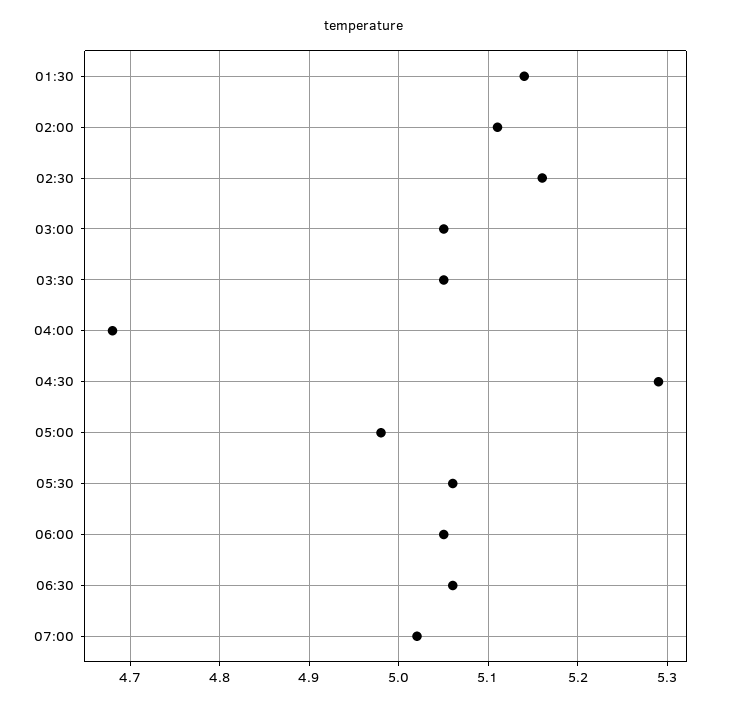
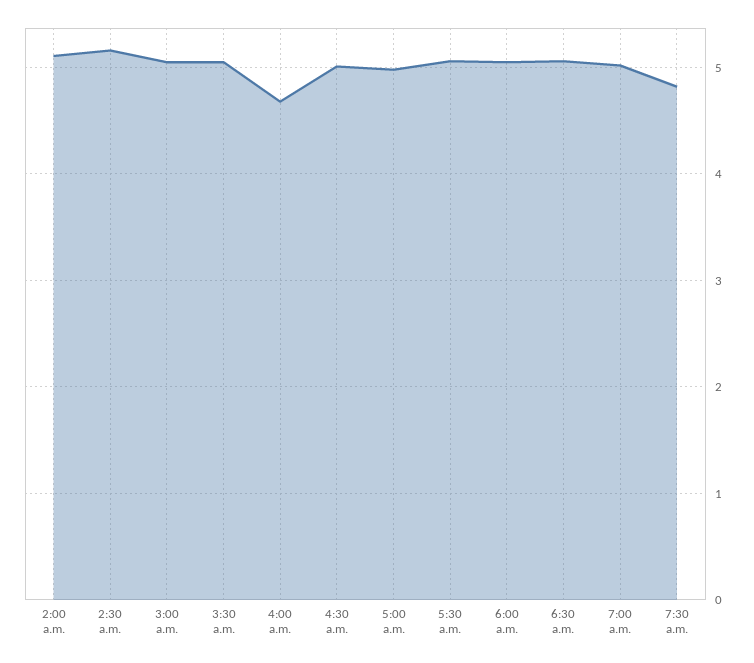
01:30: 5.14 -> none
04:30: 5.29 -> 5
7:30 a.m.: none -> 4.8

